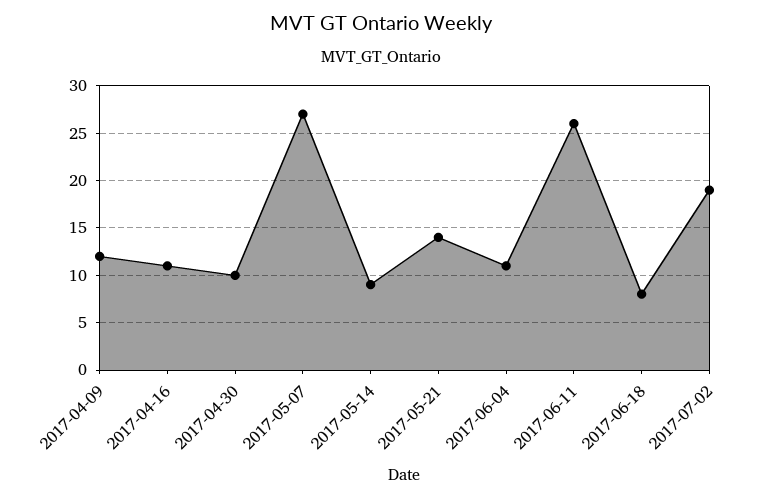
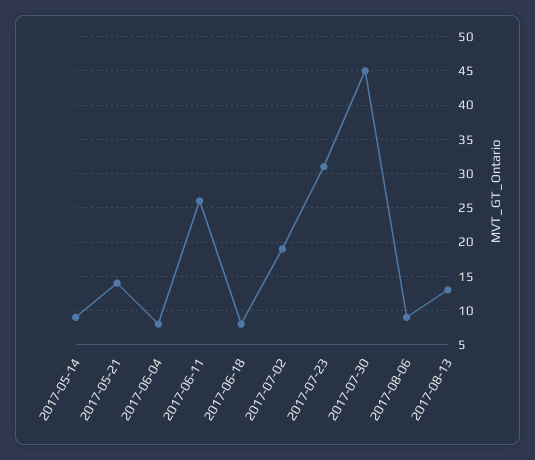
2017-04-09: 12 -> none
2017-04-16: 11 -> none
2017-04-30: 10 -> none
2017-05-07: 27 -> none
2017-06-04: 11 -> 8
2017-07-23: none -> 31
2017-07-30: none -> 45
2017-08-06: none -> 9
2017-08-13: none -> 13

